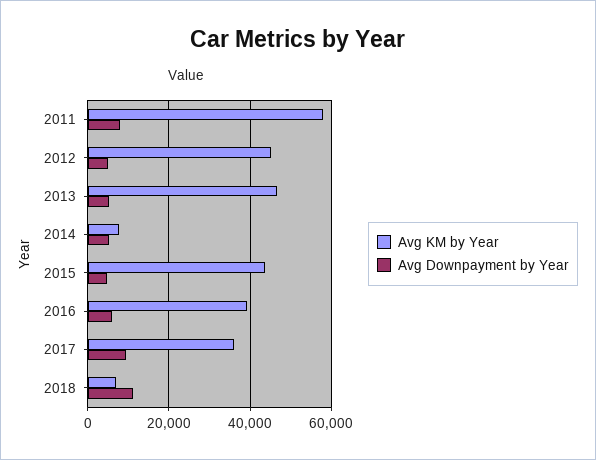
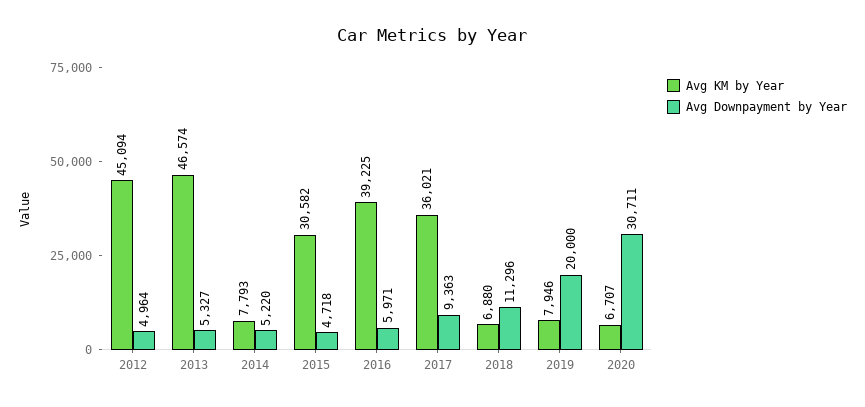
Avg KM by Year, 2011: 58000 -> none
Avg Downpayment by Year, 2011: 8000 -> none
Avg KM by Year, 2015: 44000 -> 30582
Avg KM by Year, 2019: none -> 7946
Avg Downpayment by Year, 2019: none -> 20000
Avg KM by Year, 2020: none -> 6707
Avg Downpayment by Year, 2020: none -> 30711

